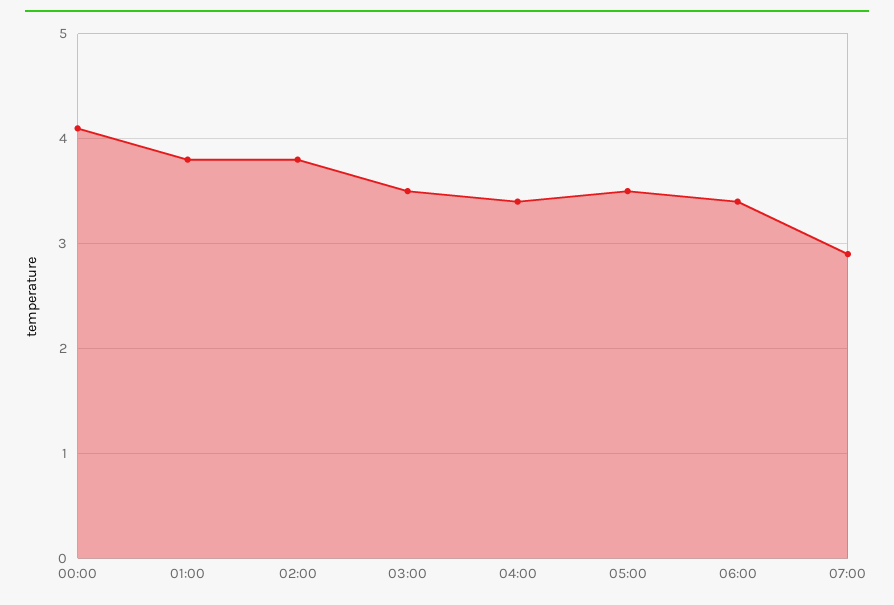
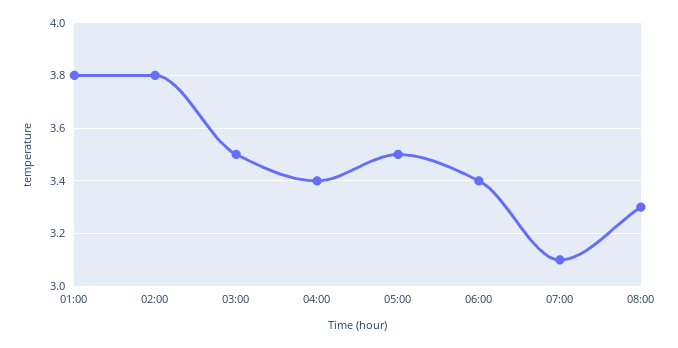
00:00: 4.1 -> none
07:00: 2.9 -> 3.1
08:00: none -> 3.3

